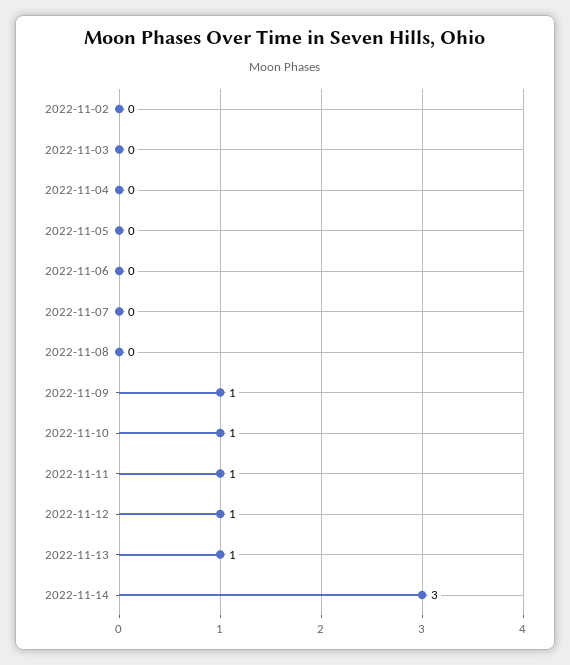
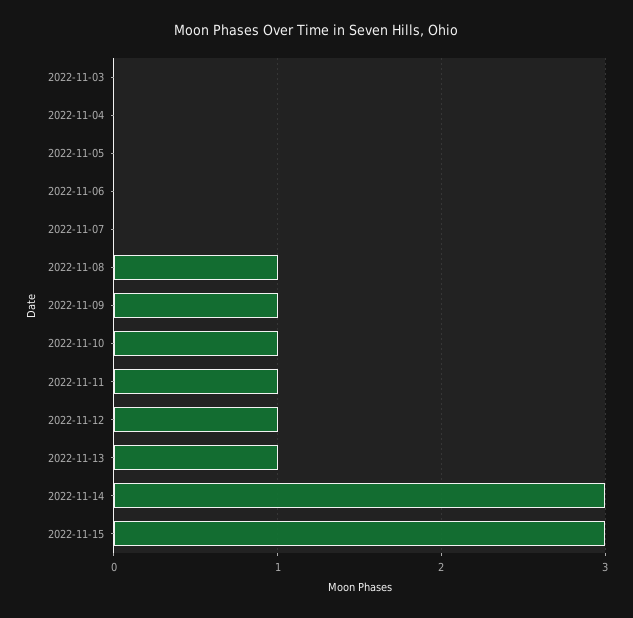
2022-11-02: 0 -> none
2022-11-08: 0 -> 1
2022-11-15: none -> 3

